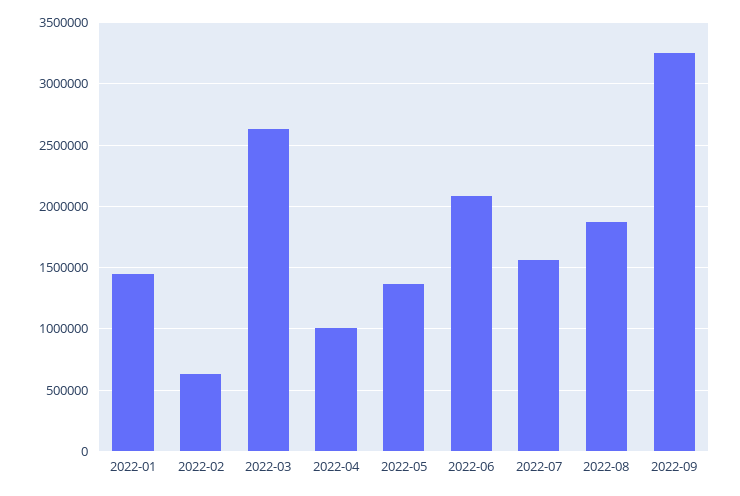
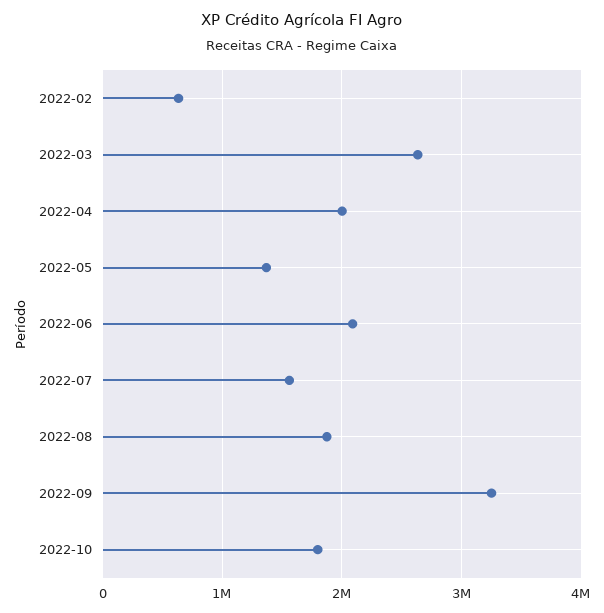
2022-01: 1450000 -> none
2022-04: 1000000 -> 2000000
2022-10: none -> 1800000

